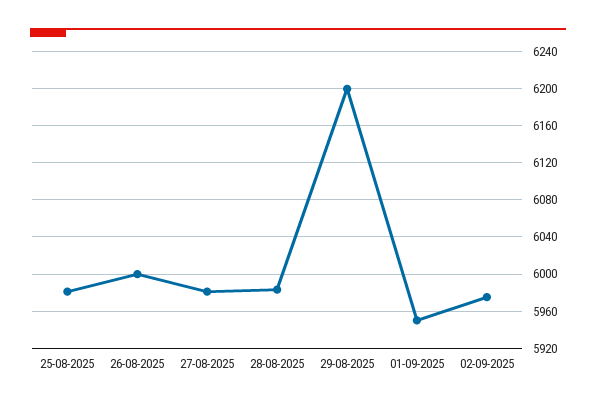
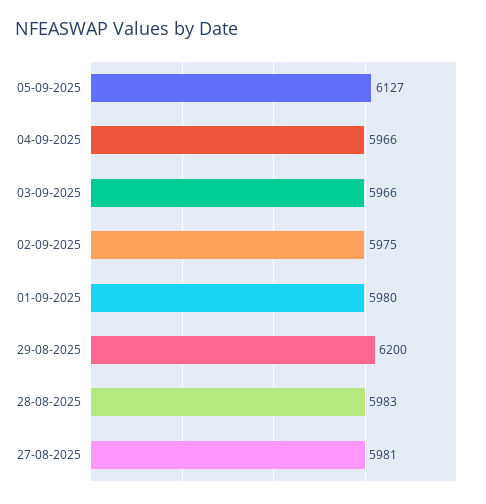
25-08-2025: 5980 -> none
26-08-2025: 6000 -> none
01-09-2025: 5950 -> 5980
05-09-2025: none -> 6127
04-09-2025: none -> 5966
03-09-2025: none -> 5966

